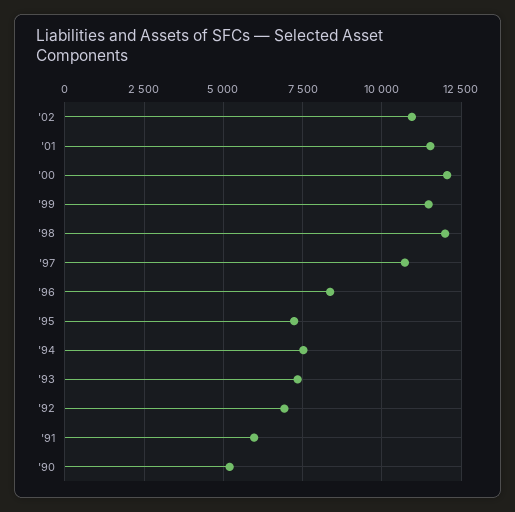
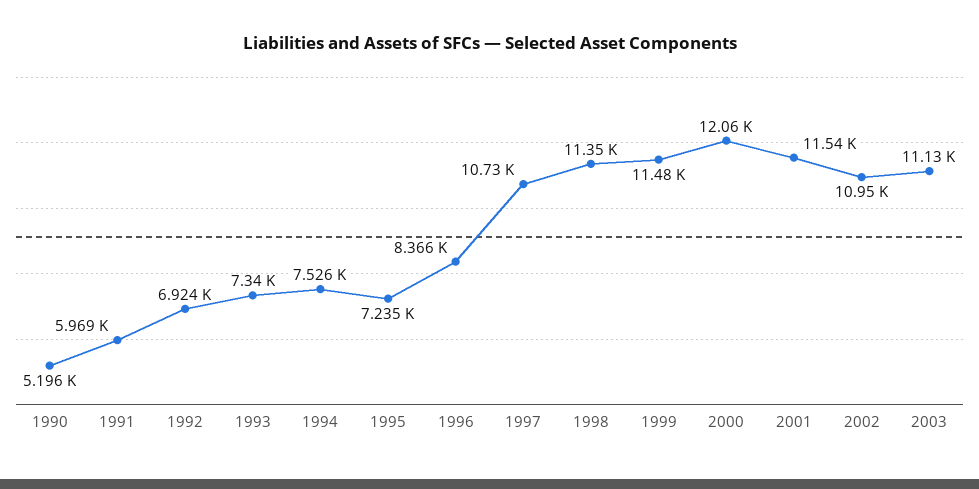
'98: 12000 -> 11350
2003: none -> 11130

